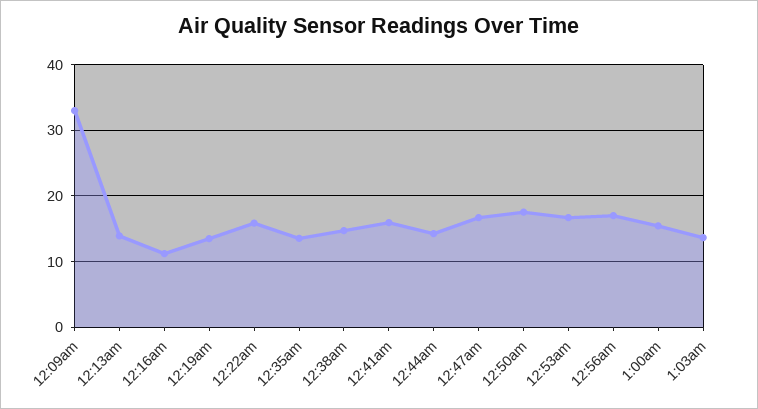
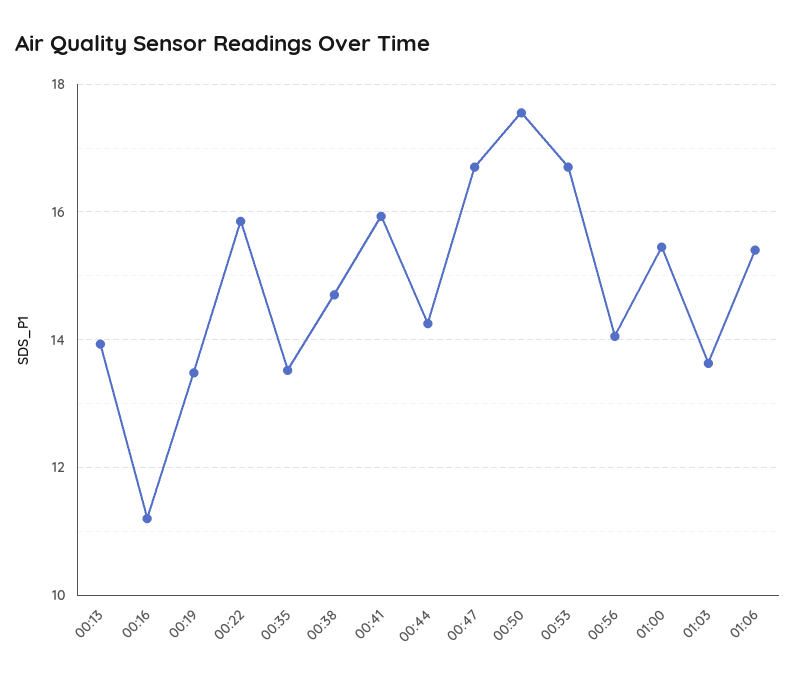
12:09am: 33 -> none
12:56am: 17 -> 14
01:06: none -> 15.4

